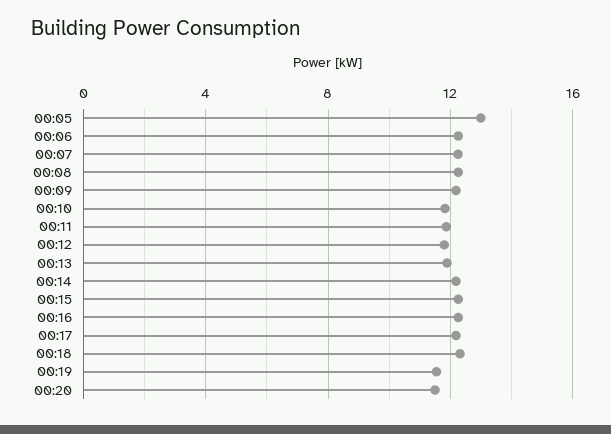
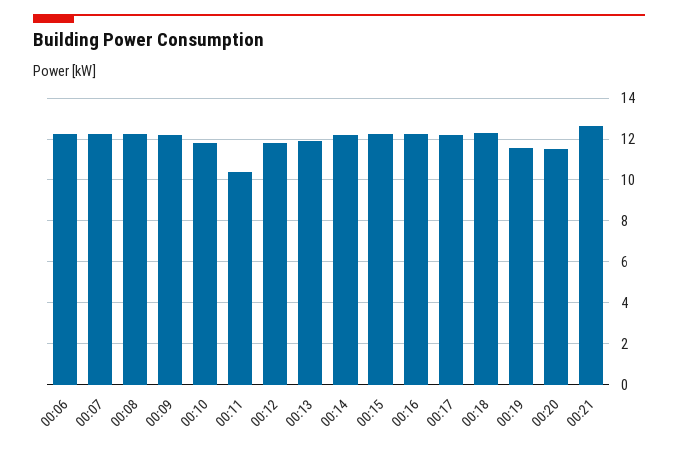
00:05: 13 -> none
00:11: 12 -> 10.5
00:21: none -> 12.5

